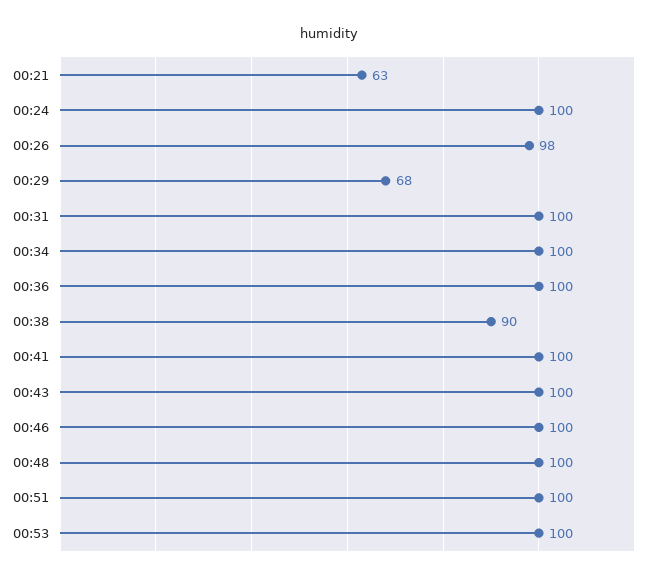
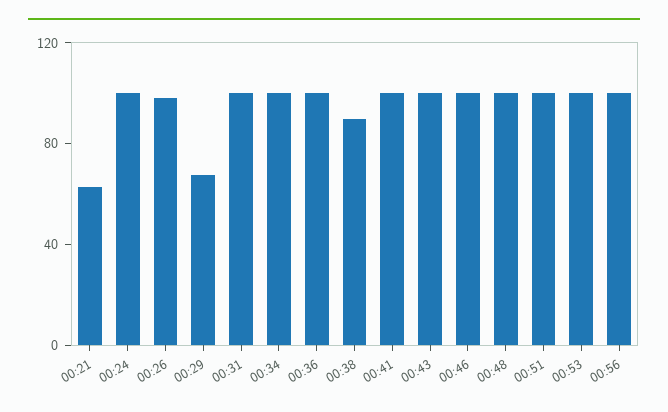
00:56: none -> 100

